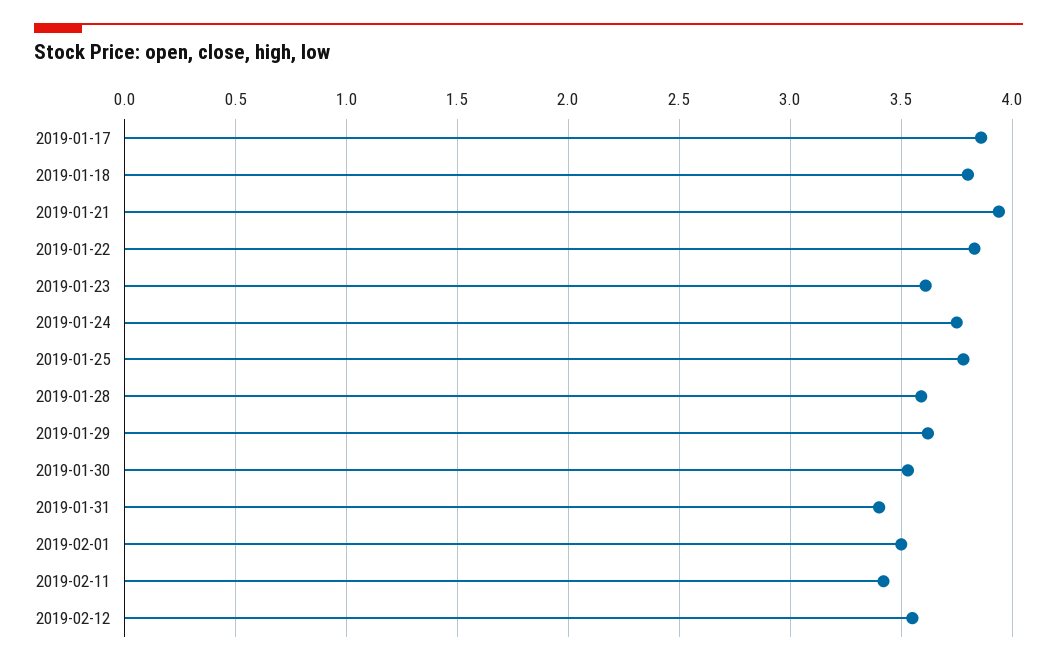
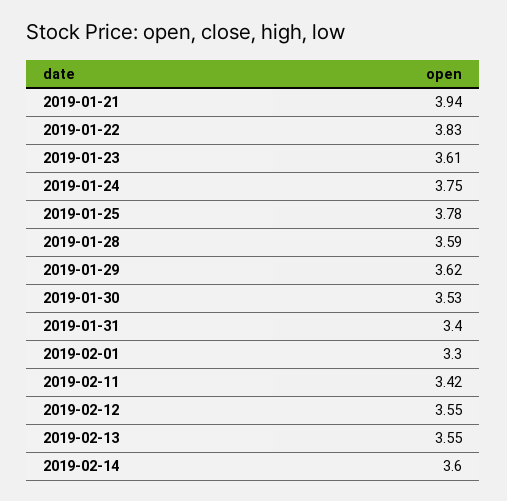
2019-01-17: 3.85 -> none
2019-01-18: 3.8 -> none
2019-02-01: 3.5 -> 3.3
2019-02-13: none -> 3.55
2019-02-14: none -> 3.6

